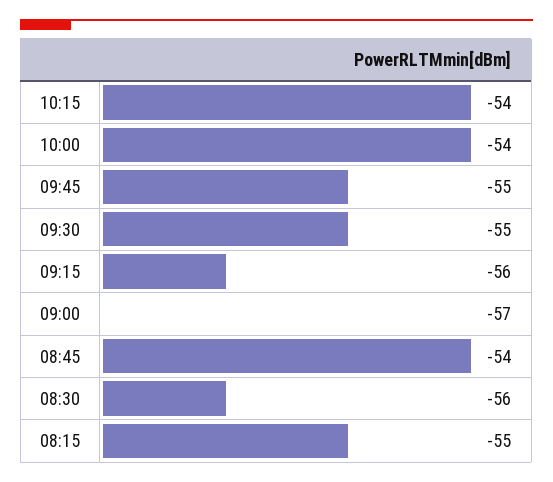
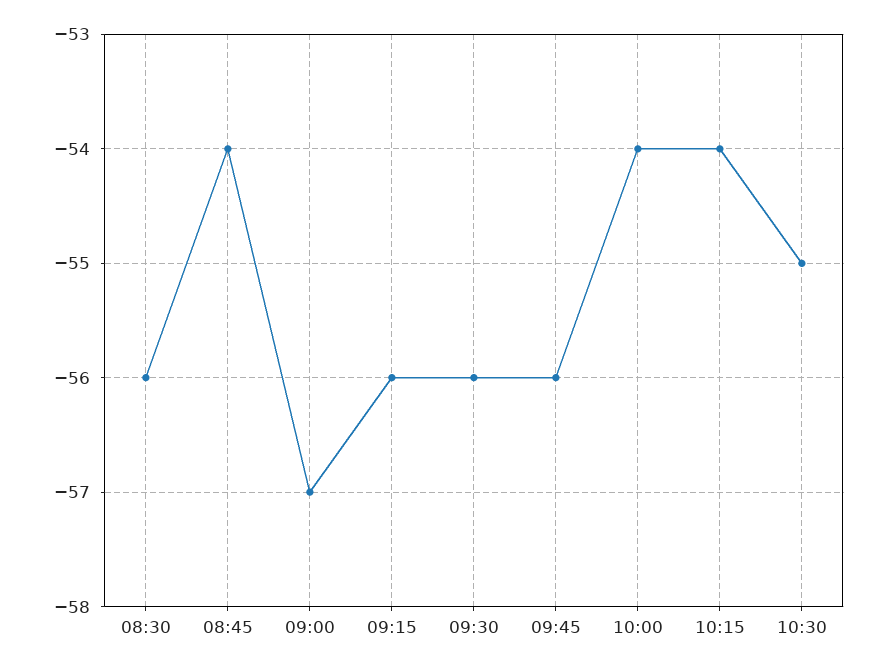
09:45: -55 -> -56
09:30: -55 -> -56
08:15: -55 -> none
10:30: none -> -55

